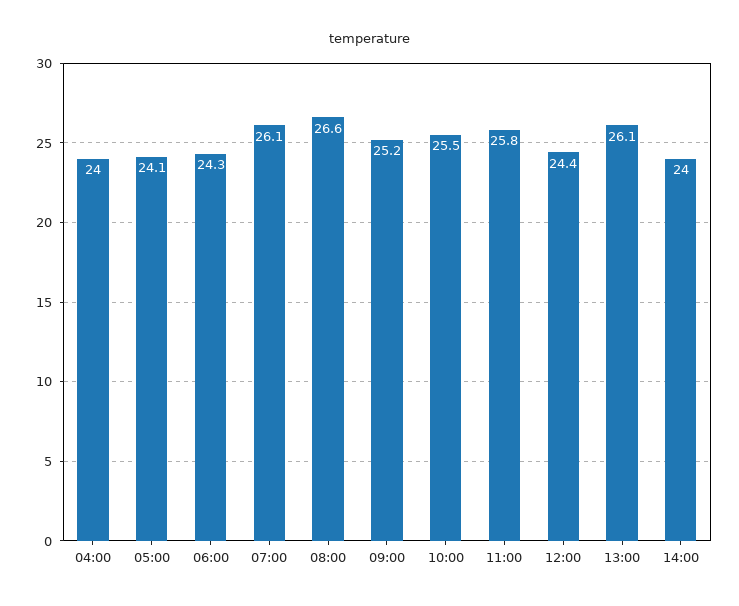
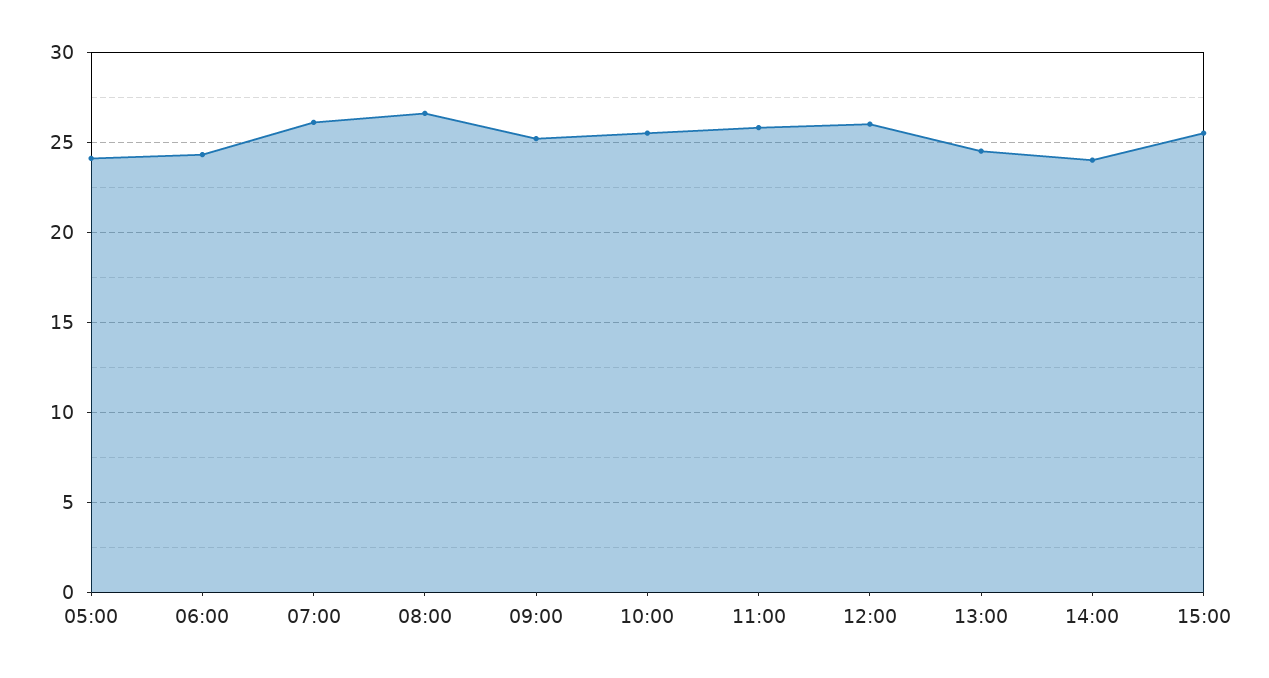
04:00: 24 -> none
12:00: 24.4 -> 26
13:00: 26.1 -> 24.5
15:00: none -> 25.5

